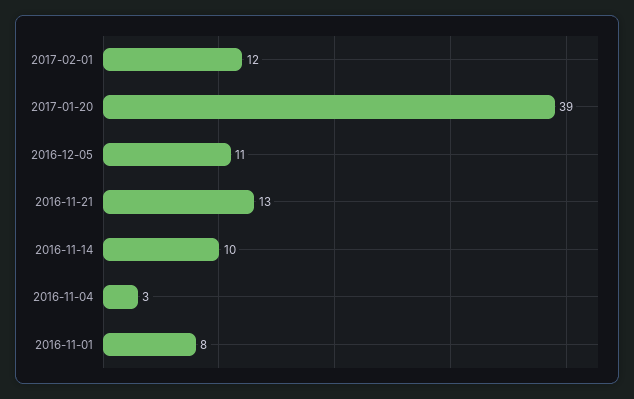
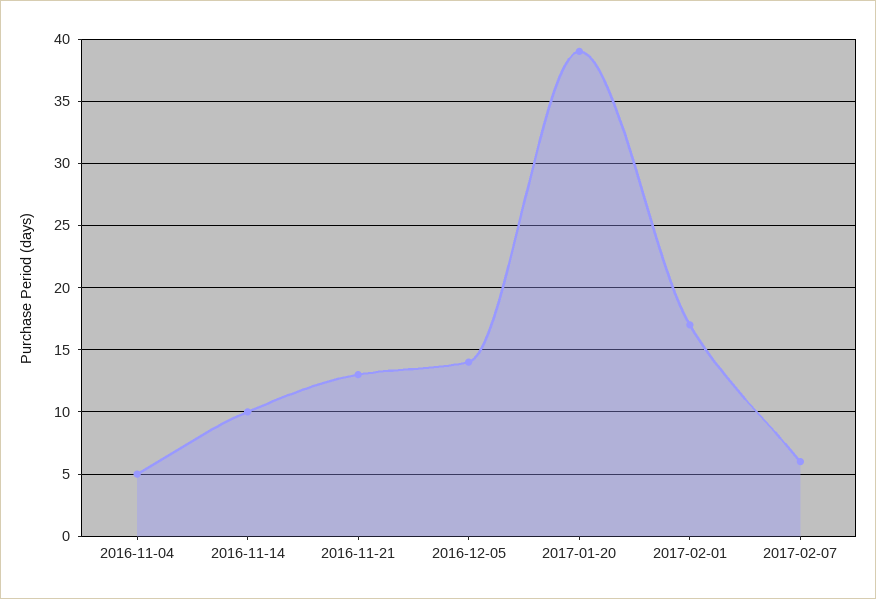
2017-02-01: 12 -> 17
2016-12-05: 11 -> 14
2016-11-04: 3 -> 5
2016-11-01: 8 -> none
2017-02-07: none -> 6

